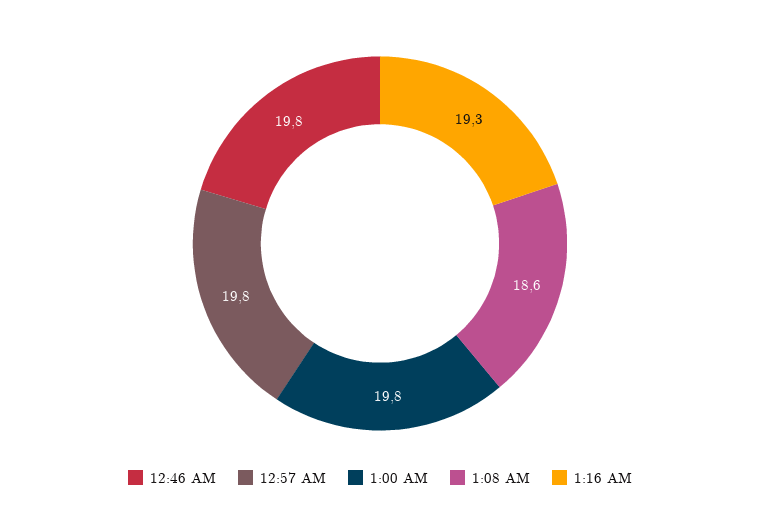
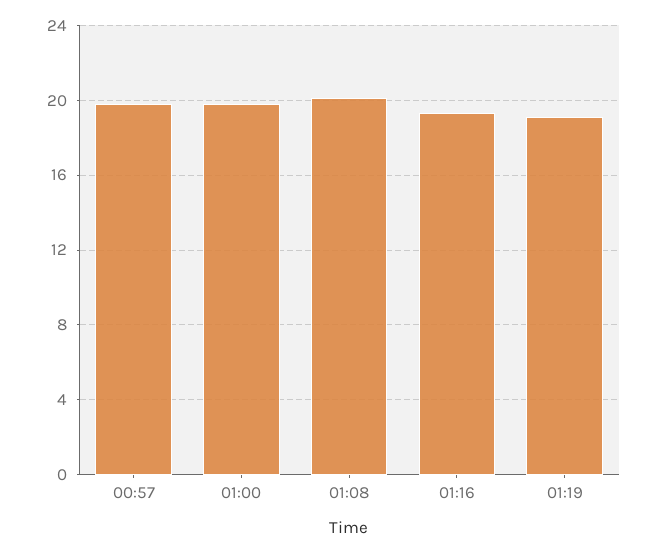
12:46 AM: 19.8 -> none
1:08 AM: 18.6 -> 20
01:19: none -> 19

